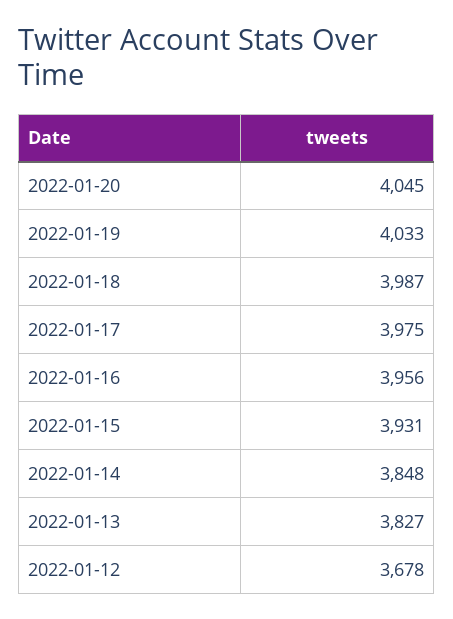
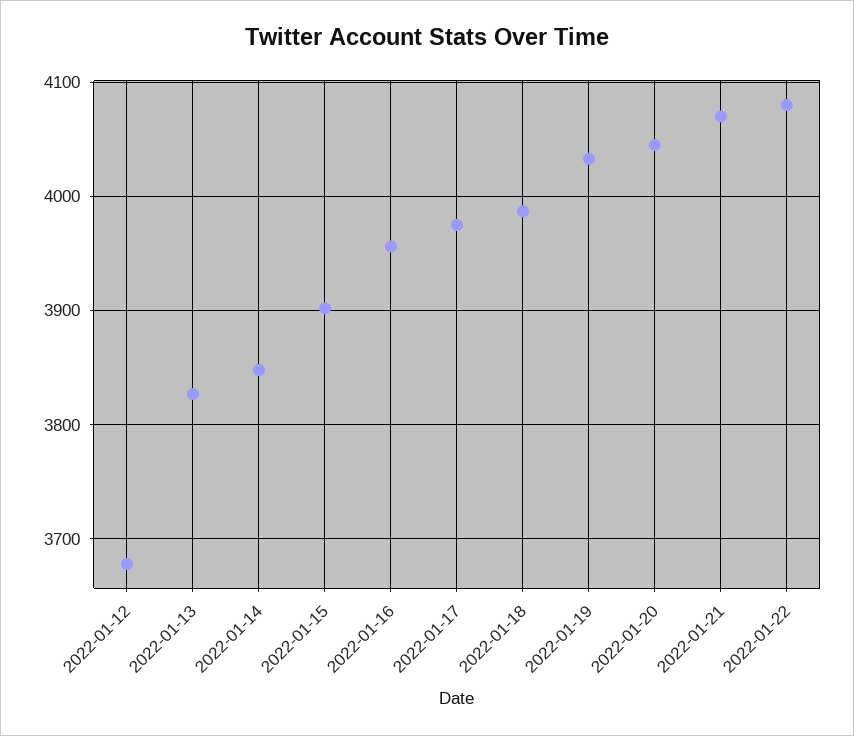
2022-01-15: 3931 -> 3900
2022-01-21: none -> 4070
2022-01-22: none -> 4080

